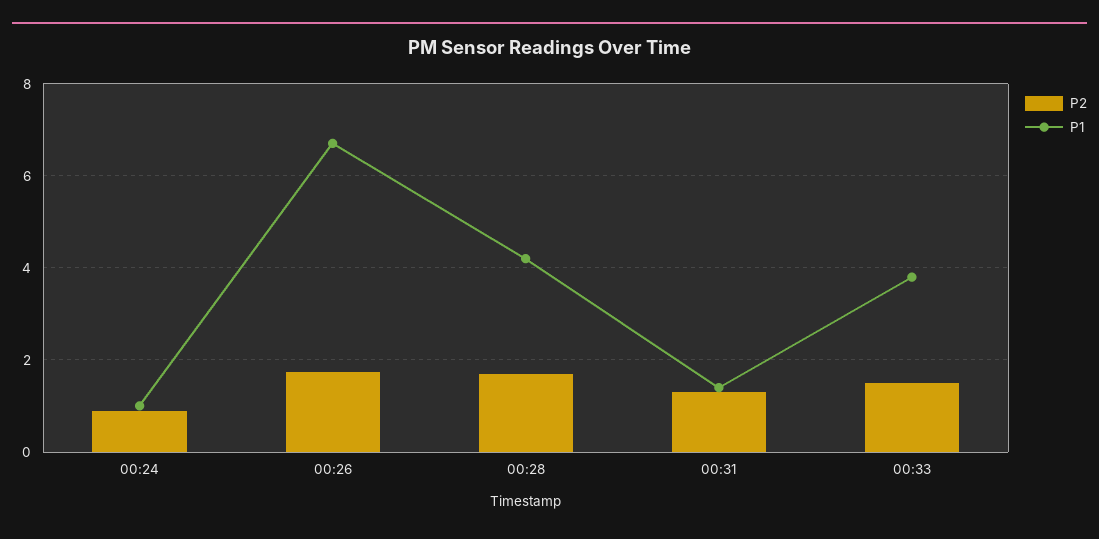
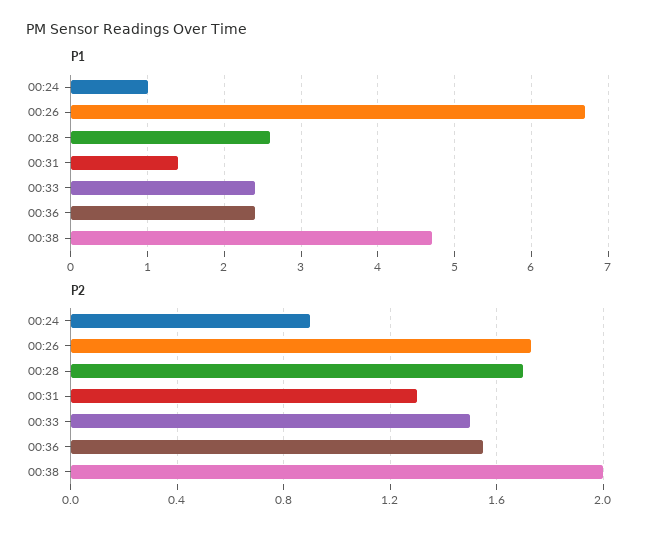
P1, 00:28: 4.2 -> 2.6
P1, 00:33: 3.8 -> 2.4
P1, 00:36: none -> 2.4
P1, 00:38: none -> 4.7
P2, 00:36: none -> 1.55
P2, 00:38: none -> 2

